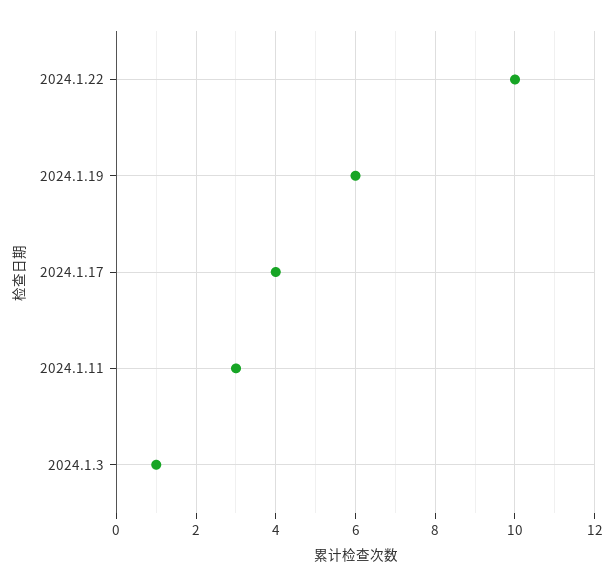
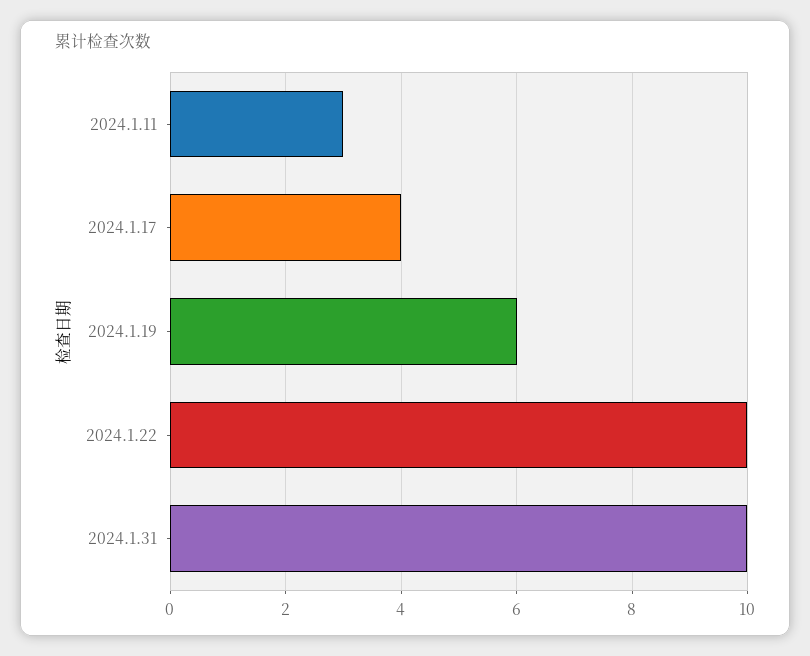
2024.1.3: 1 -> none
2024.1.31: none -> 10

